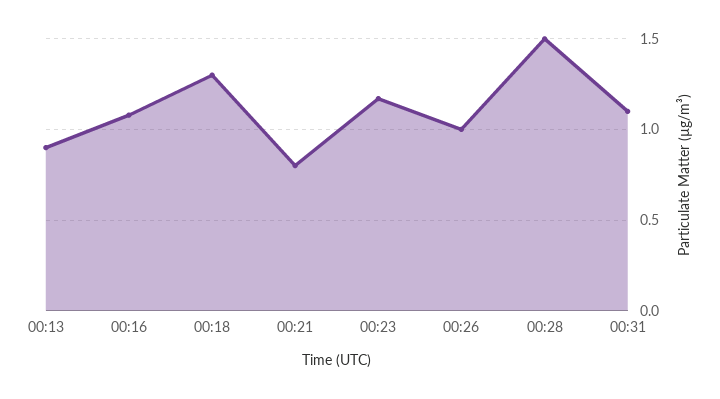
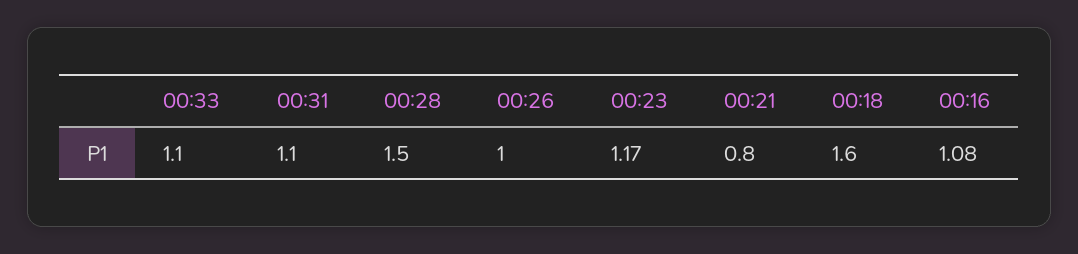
00:13: 0.9 -> none
00:18: 1.3 -> 1.6
00:33: none -> 1.1

